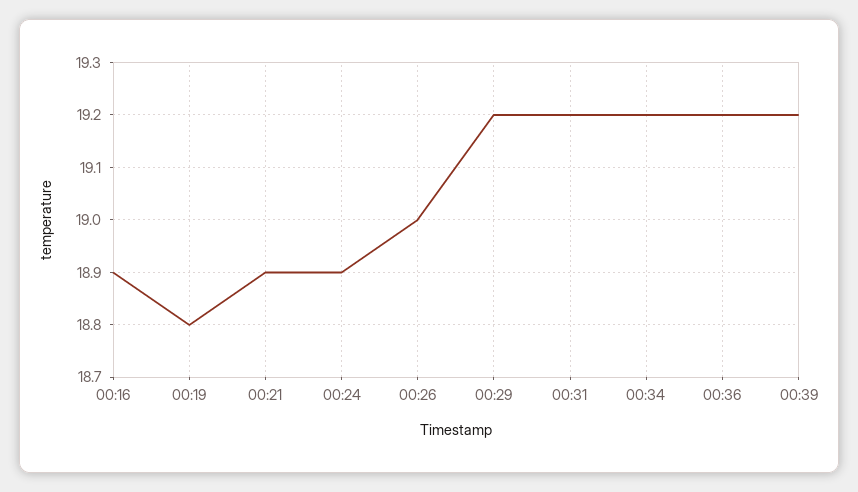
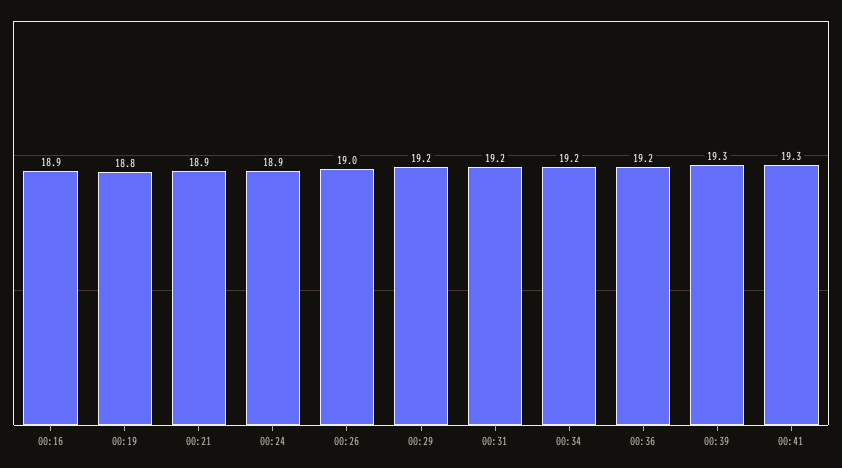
00:39: 19.2 -> 19.3
00:41: none -> 19.3

